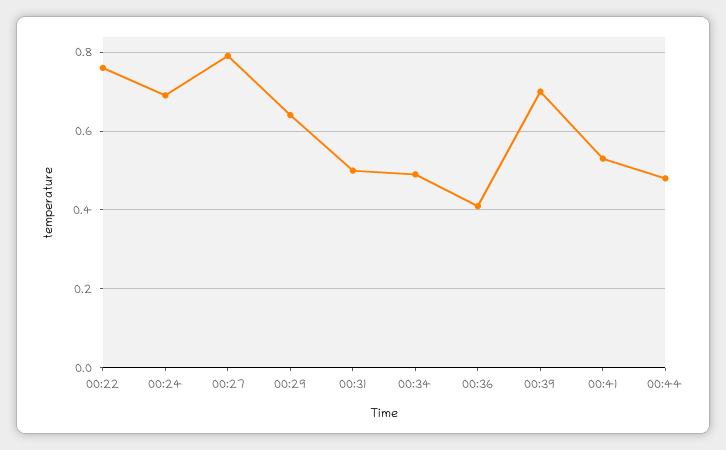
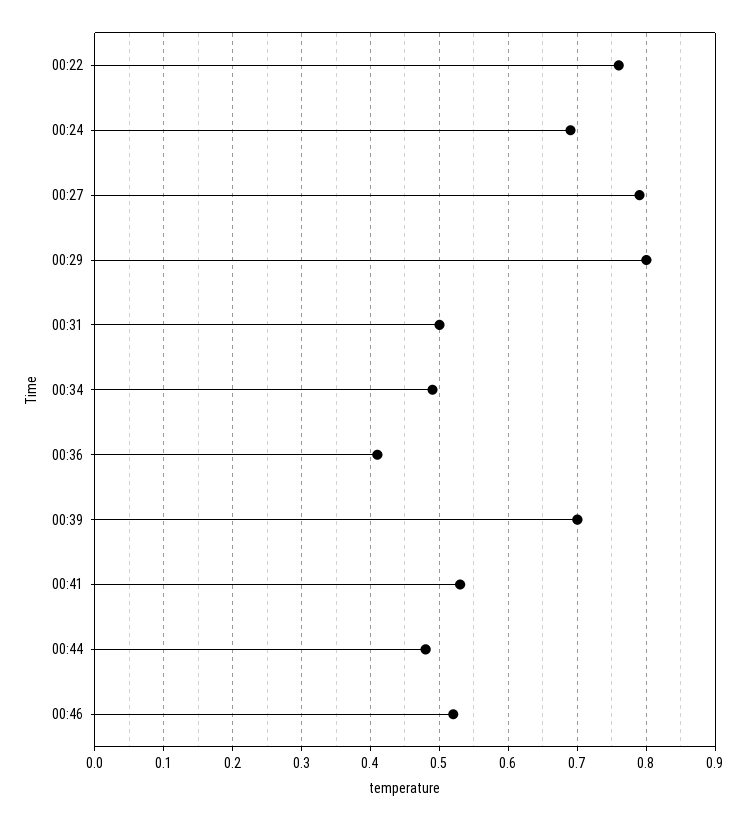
00:29: 0.65 -> 0.8
00:46: none -> 0.52

